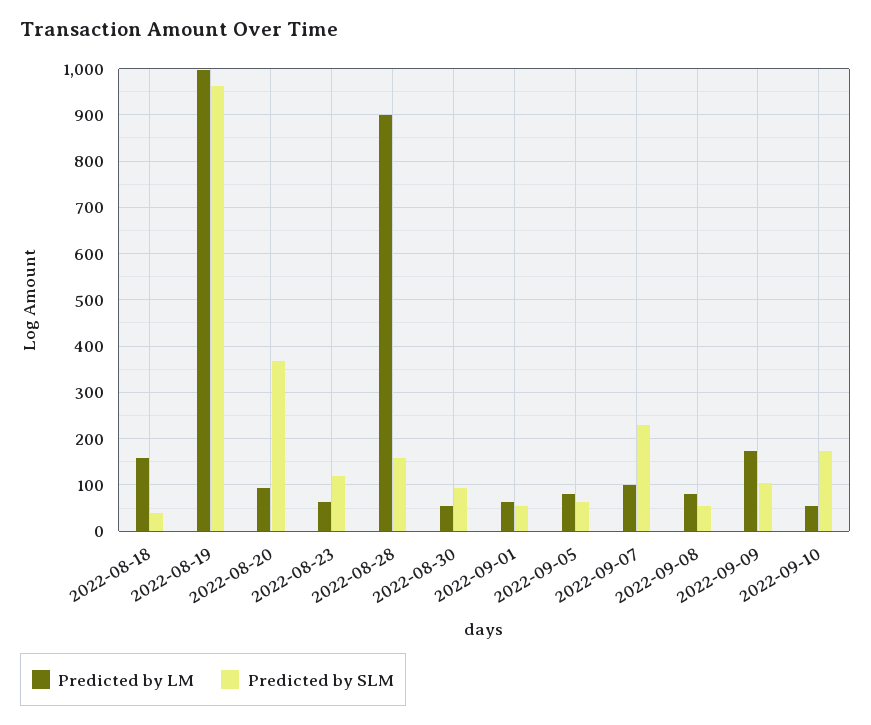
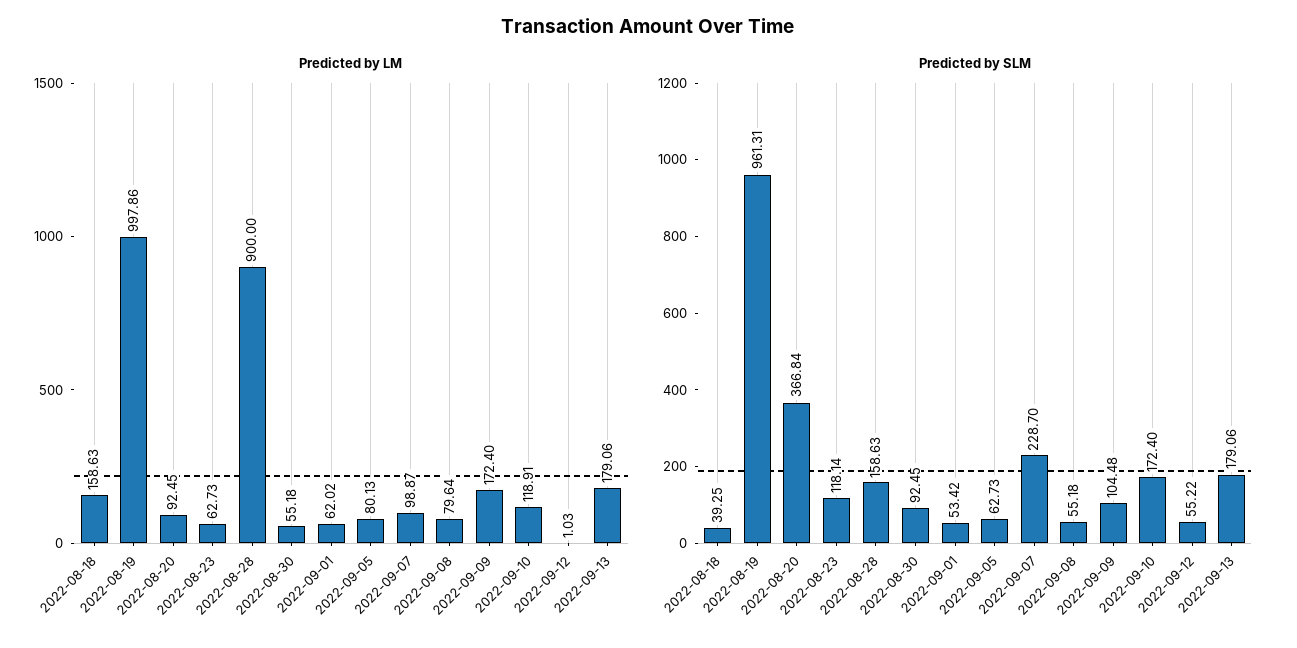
Predicted by LM, 2022-09-10: 60 -> 118.91
Predicted by LM, 2022-09-12: none -> 1.03
Predicted by LM, 2022-09-13: none -> 179.06
Predicted by SLM, 2022-09-12: none -> 55.22
Predicted by SLM, 2022-09-13: none -> 179.06

